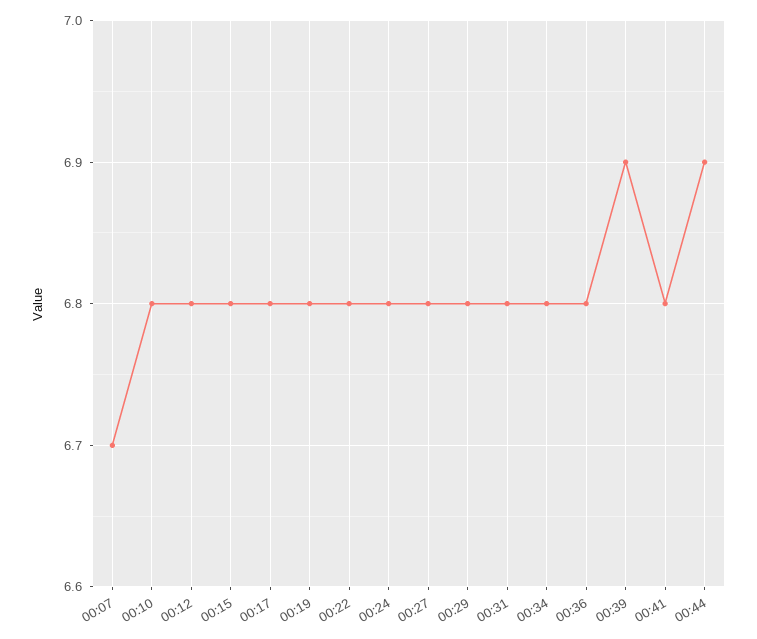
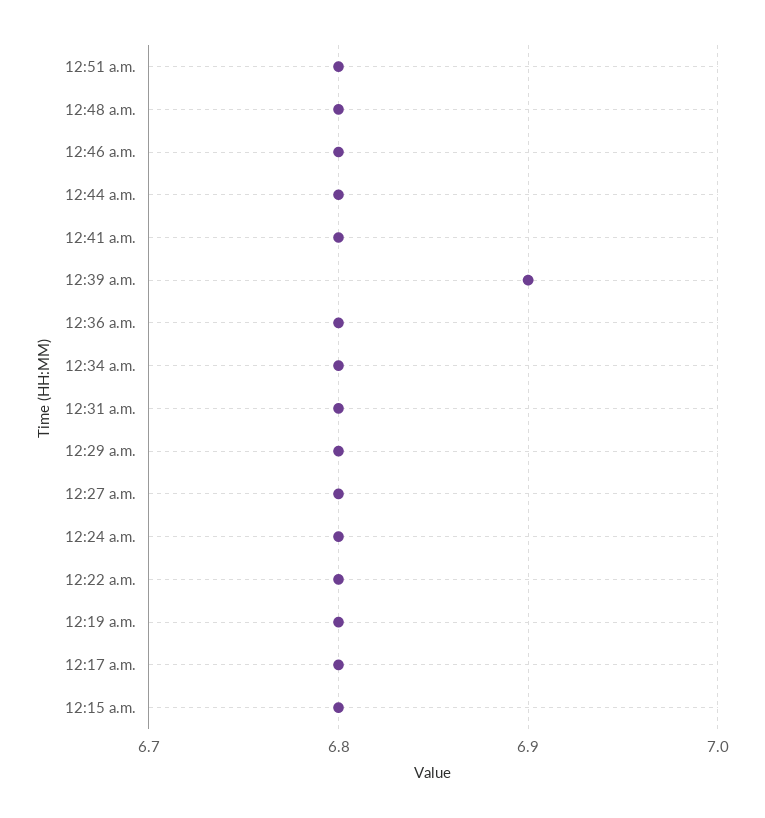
00:07: 6.7 -> none
00:10: 6.8 -> none
00:12: 6.8 -> none
00:44: 6.9 -> 6.8
12:51 a.m.: none -> 6.8
12:48 a.m.: none -> 6.8
12:46 a.m.: none -> 6.8

